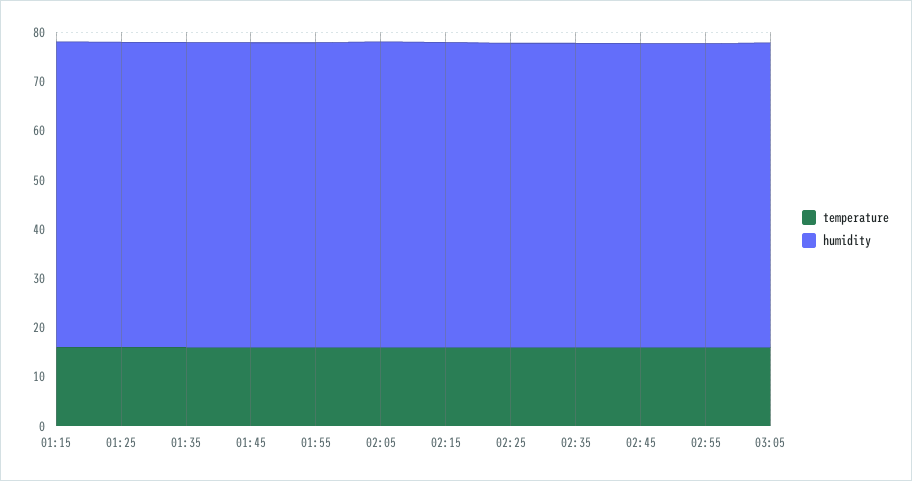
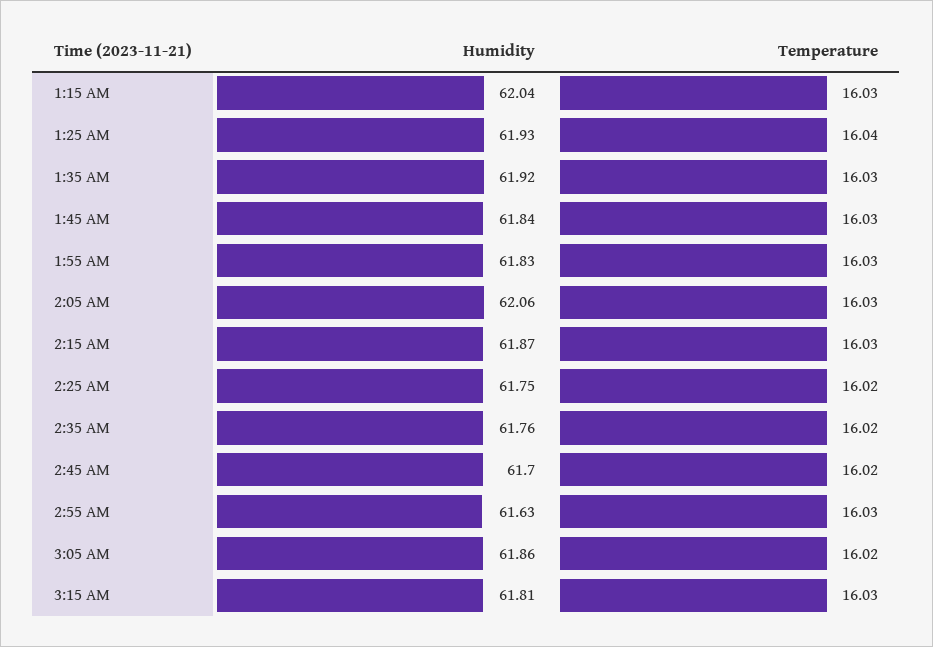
humidity, 3:15 AM: none -> 61.81
temperature, 3:15 AM: none -> 16.03

